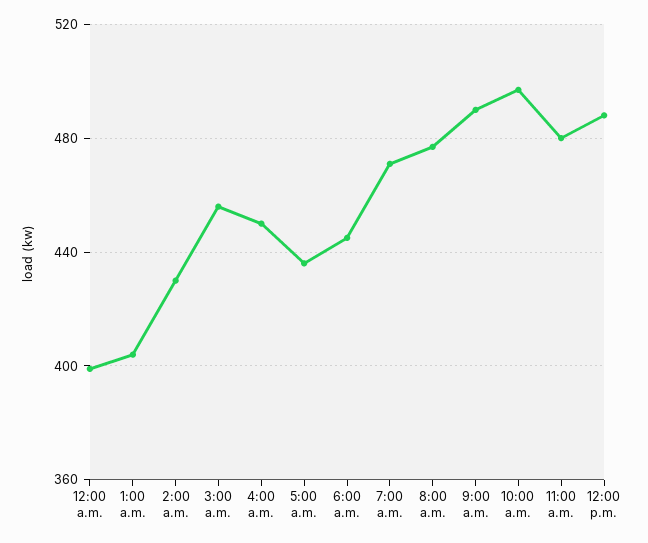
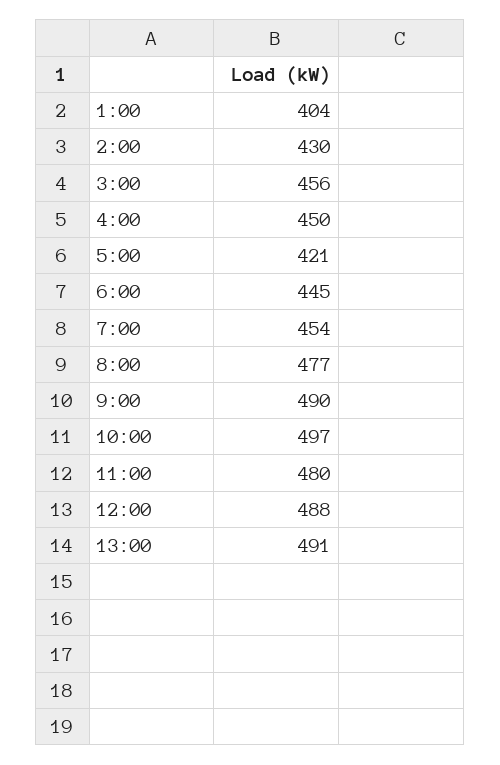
12:00 a.m.: 400 -> none
5:00 a.m.: 435 -> 421
7:00 a.m.: 470 -> 454
13:00: none -> 491

